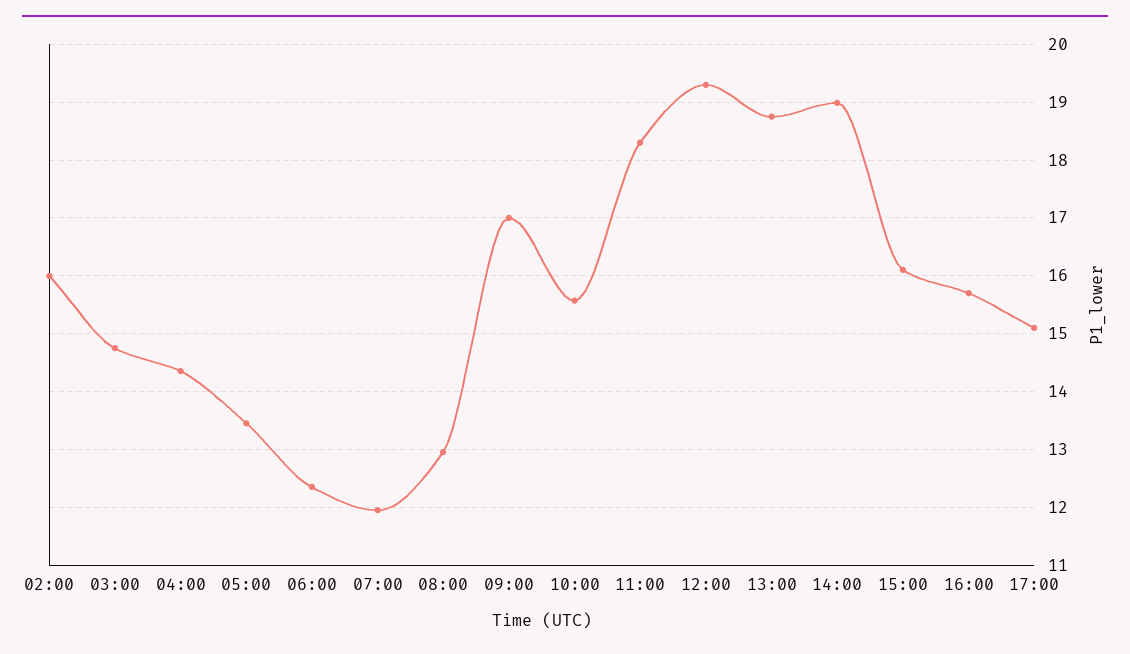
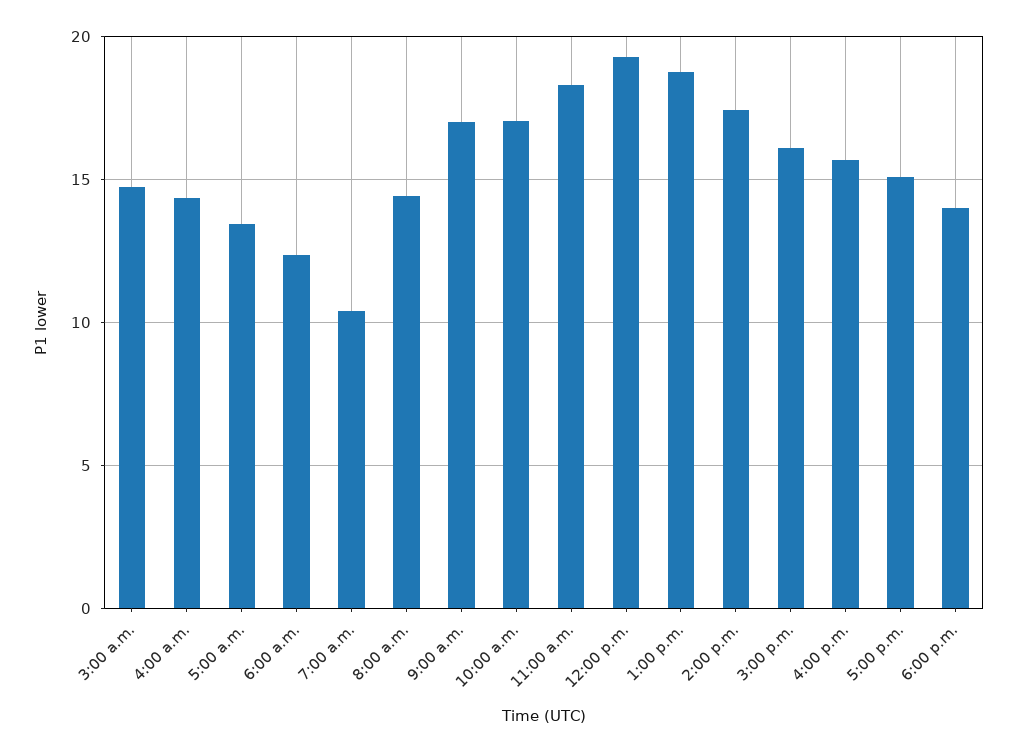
02:00: 16 -> none
07:00: 12 -> 10.5
08:00: 13 -> 14.5
10:00: 15.6 -> 17
14:00: 19 -> 17.5
6:00 p.m.: none -> 14

